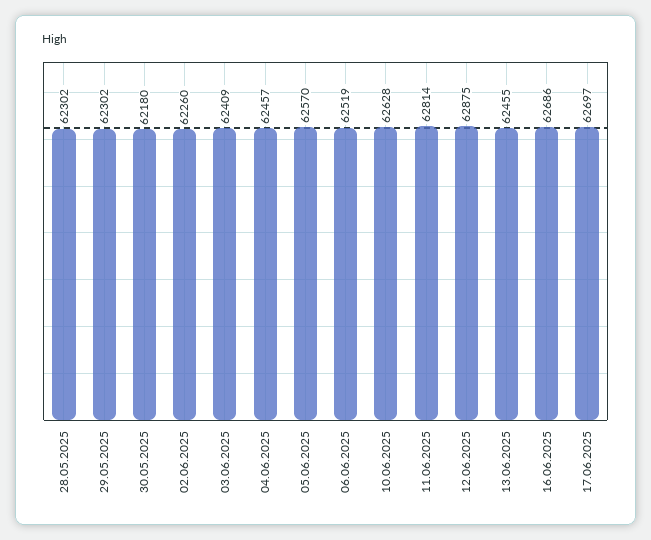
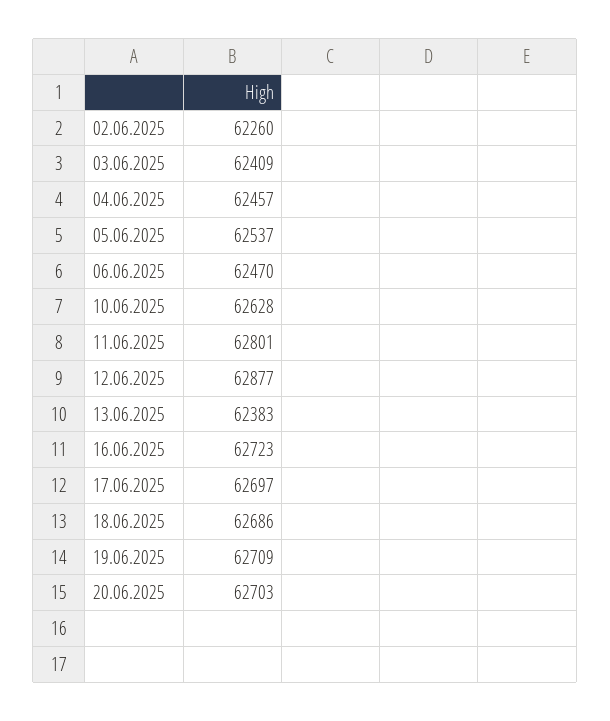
28.05.2025: 62302 -> none
29.05.2025: 62302 -> none
30.05.2025: 62180 -> none
05.06.2025: 62570 -> 62537
06.06.2025: 62519 -> 62470
11.06.2025: 62814 -> 62801
12.06.2025: 62875 -> 62877
13.06.2025: 62455 -> 62383
16.06.2025: 62686 -> 62723
18.06.2025: none -> 62686
19.06.2025: none -> 62709
20.06.2025: none -> 62703

